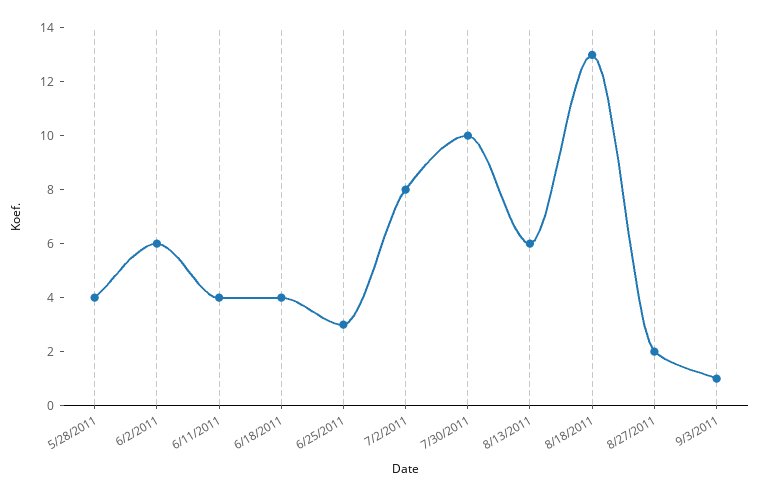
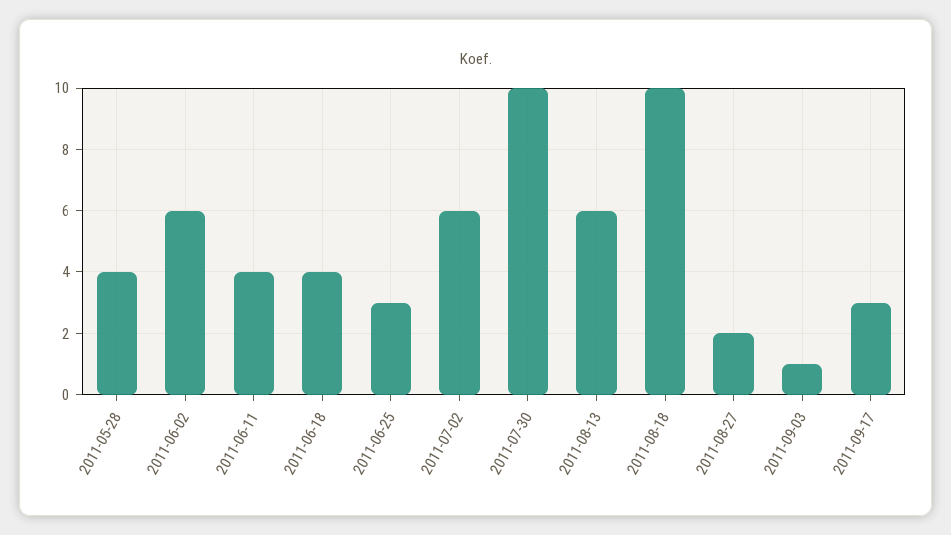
7/2/2011: 8 -> 6
8/18/2011: 13 -> 10
2011-09-17: none -> 3

